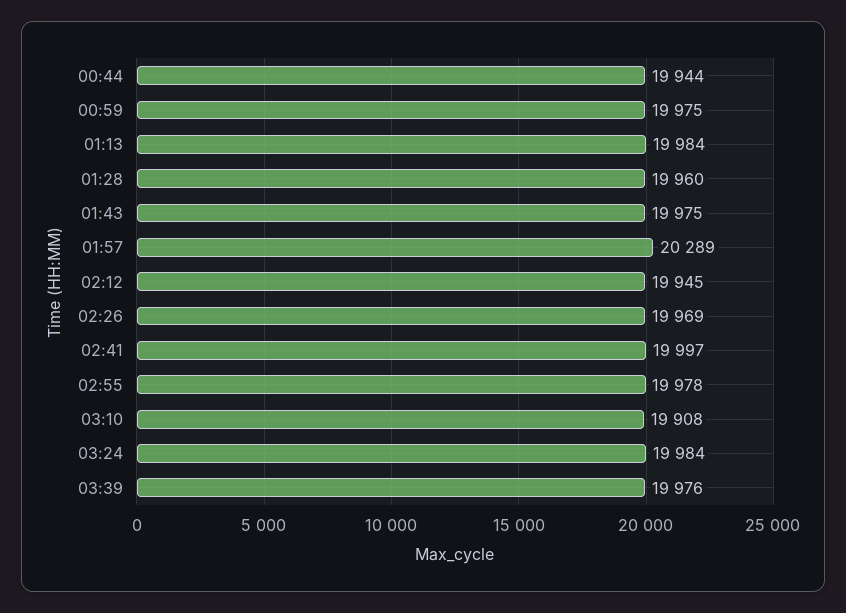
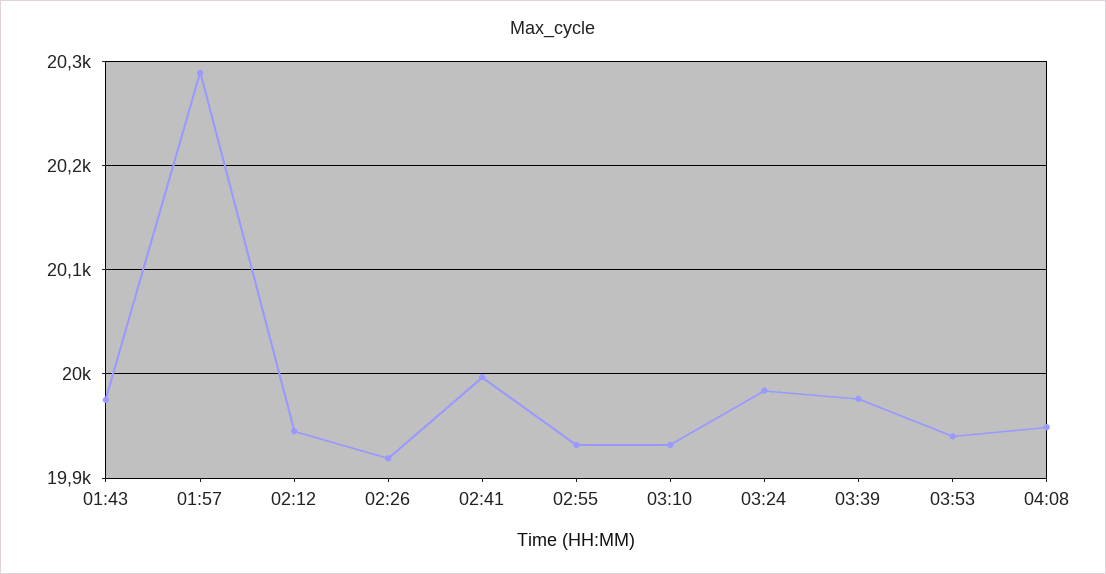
00:44: 19944 -> none
00:59: 19975 -> none
01:13: 19984 -> none
01:28: 19960 -> none
02:26: 19969 -> 19920
02:55: 19978 -> 19930
03:10: 19908 -> 19930
03:53: none -> 19940
04:08: none -> 19950

